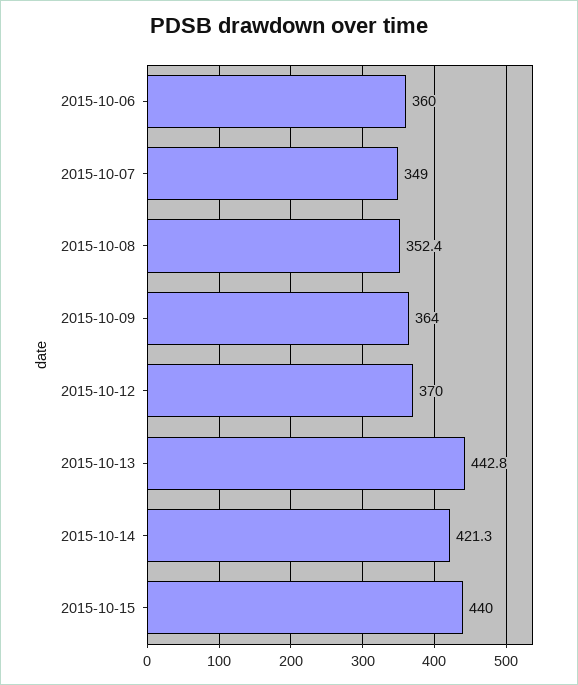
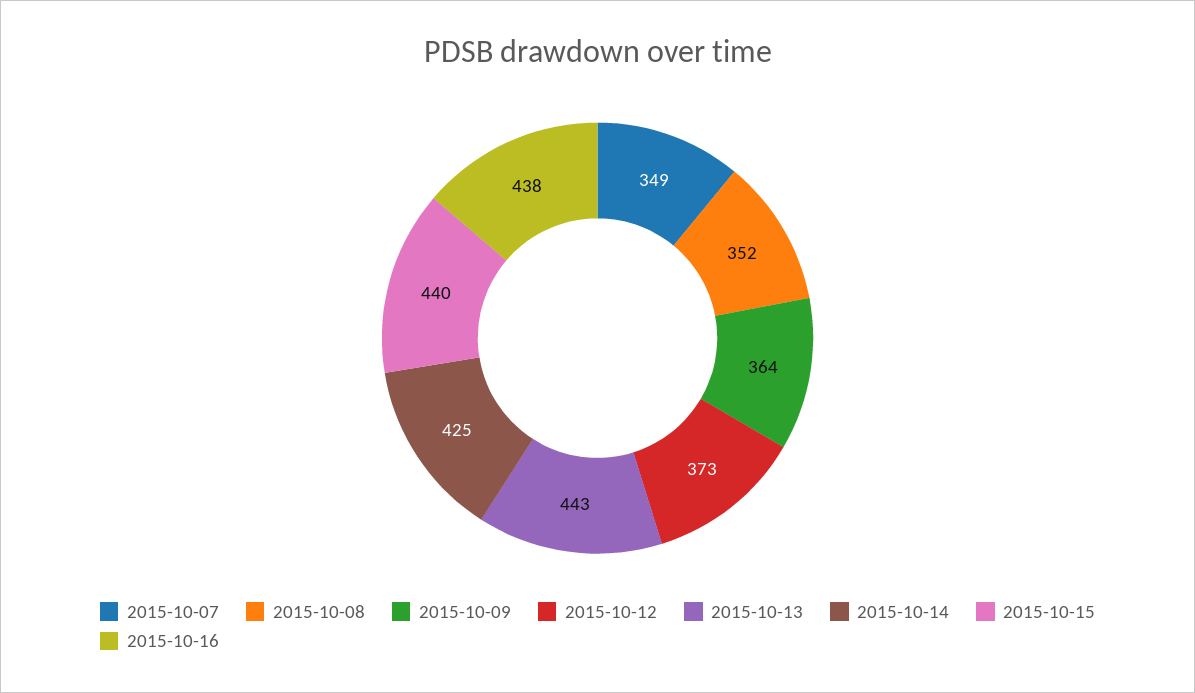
2015-10-06: 360 -> none
2015-10-12: 370 -> 373
2015-10-14: 421.3 -> 425
2015-10-16: none -> 438

